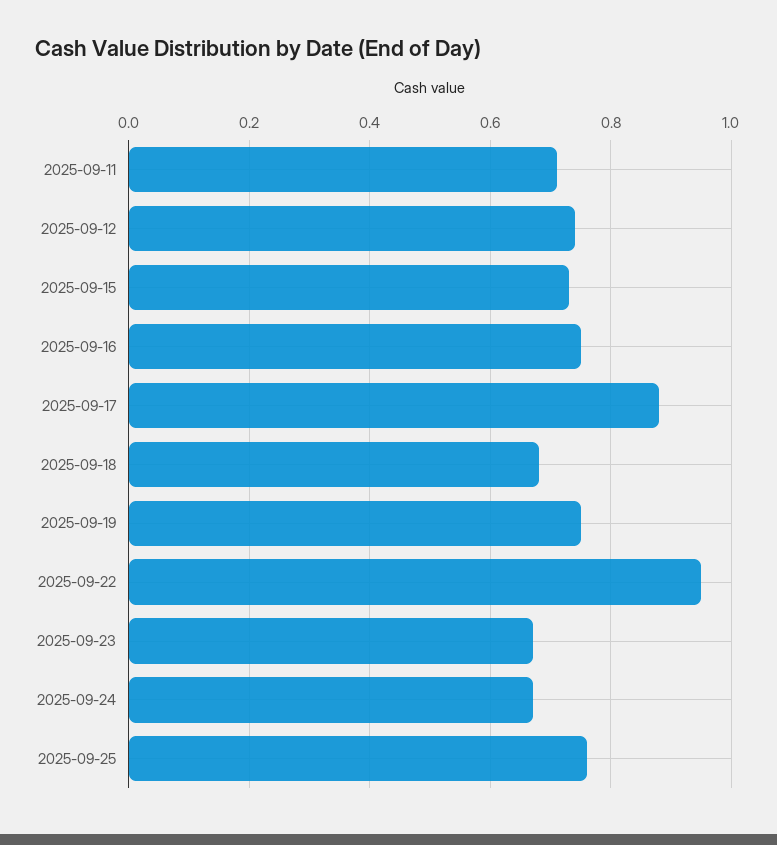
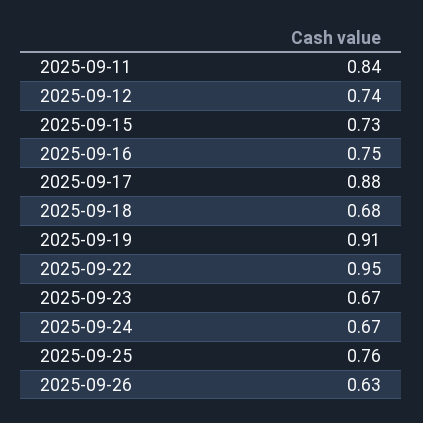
2025-09-11: 0.7 -> 0.84
2025-09-19: 0.75 -> 0.91
2025-09-26: none -> 0.63

